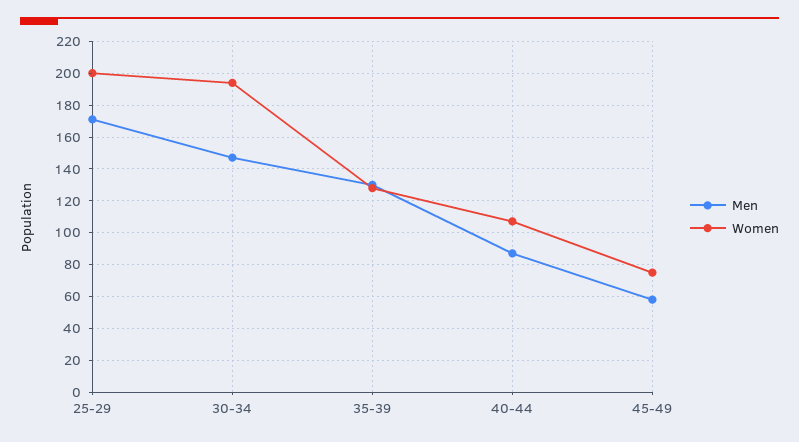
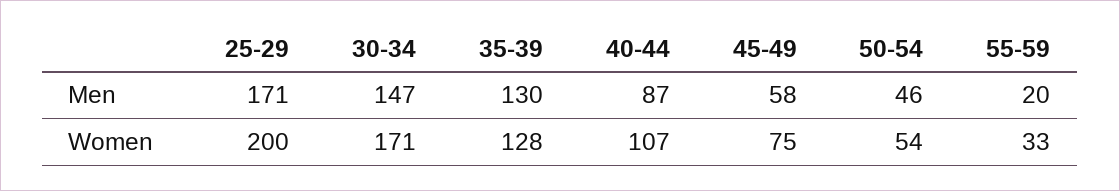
Women, 30-34: 195 -> 171
Men, 50-54: none -> 46
Men, 55-59: none -> 20
Women, 50-54: none -> 54
Women, 55-59: none -> 33

